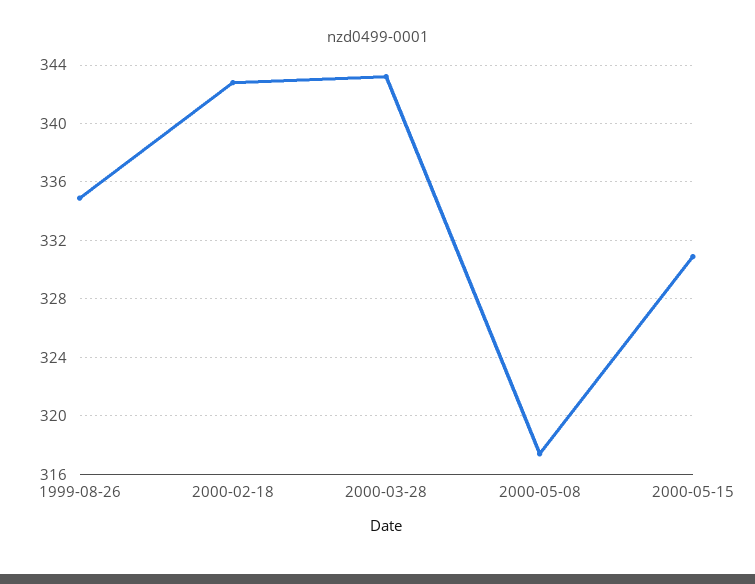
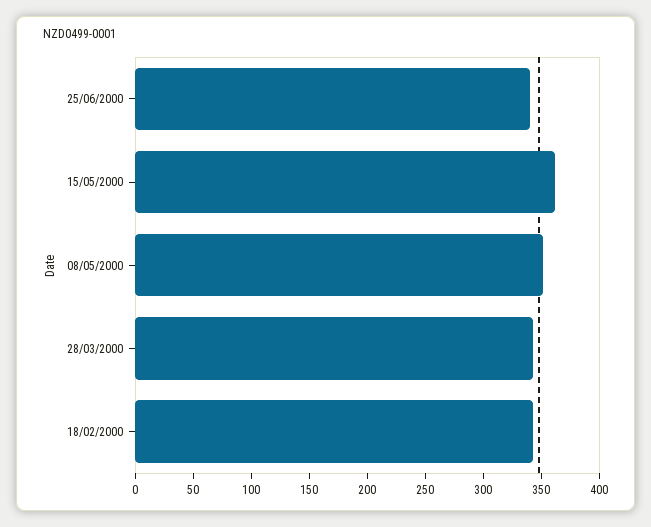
1999-08-26: 335 -> none
2000-05-08: 317.5 -> 350
2000-05-15: 331 -> 360
25/06/2000: none -> 340

